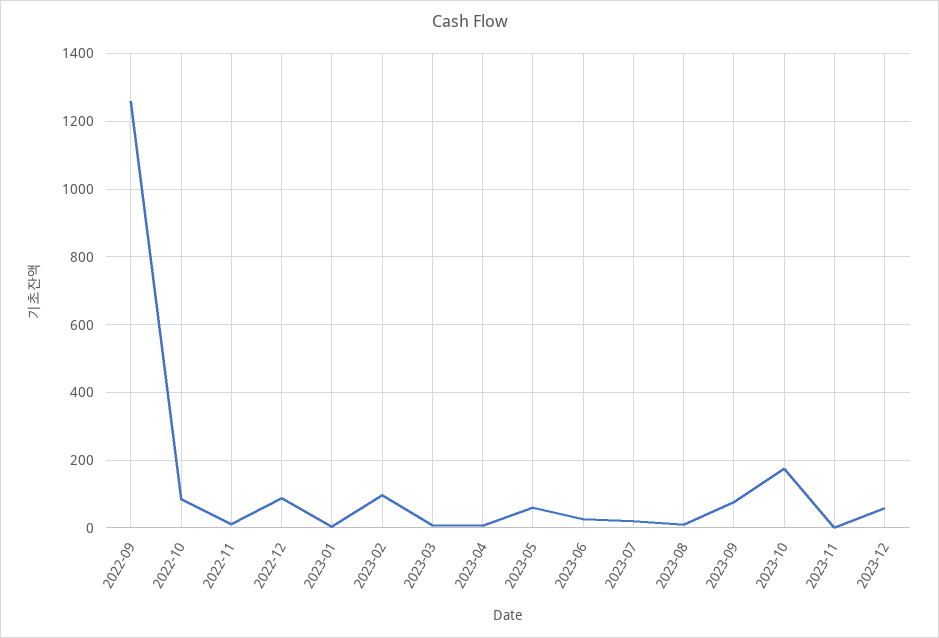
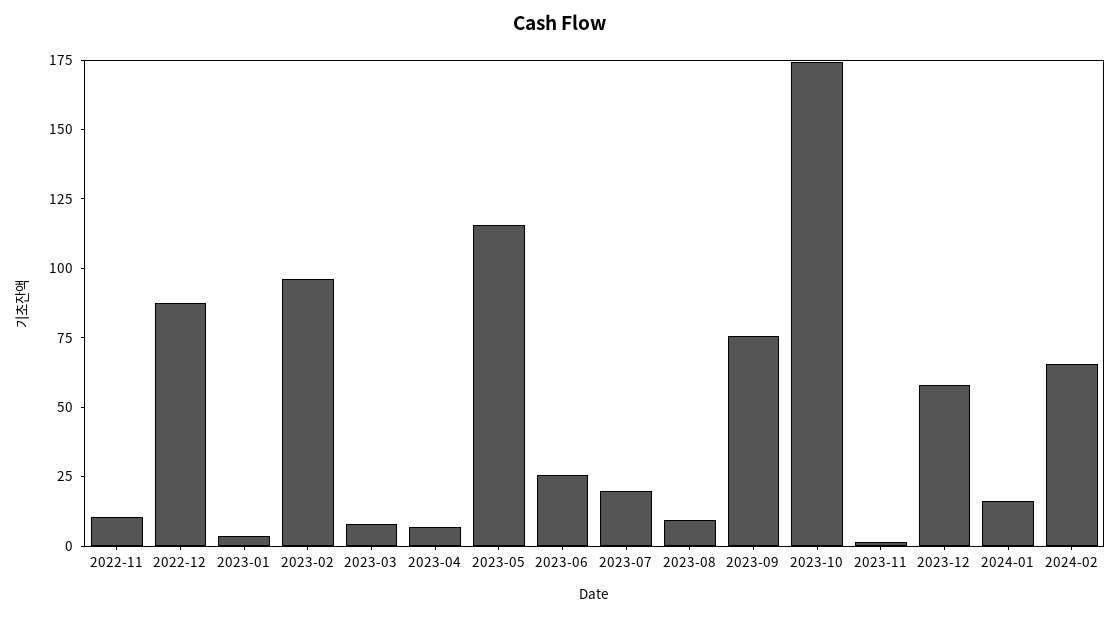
2022-09: 1260 -> none
2022-10: 80 -> none
2023-05: 60 -> 115
2024-01: none -> 15
2024-02: none -> 65

